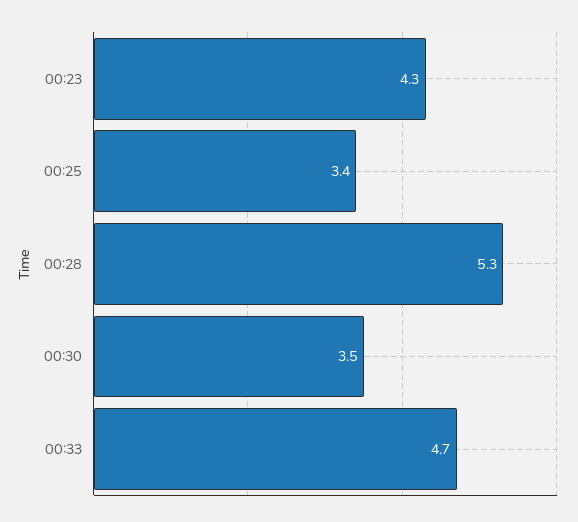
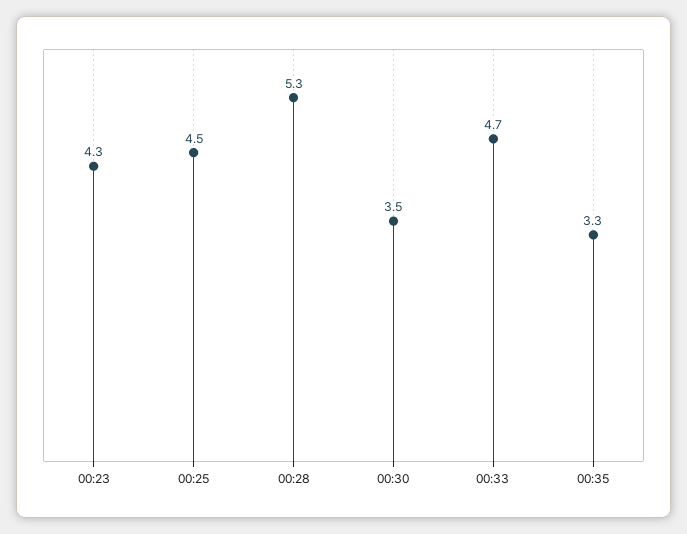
00:25: 3.4 -> 4.5
00:35: none -> 3.3

